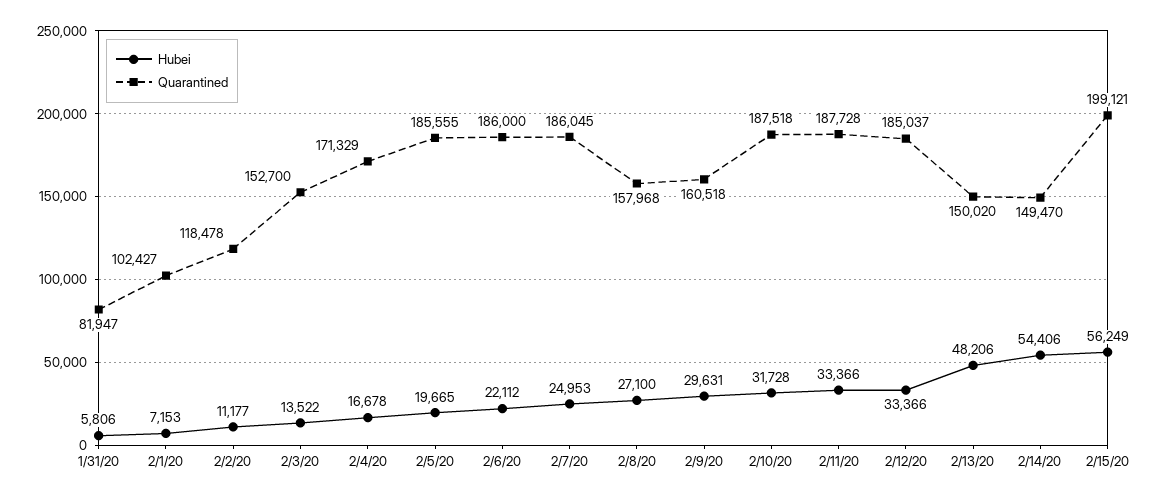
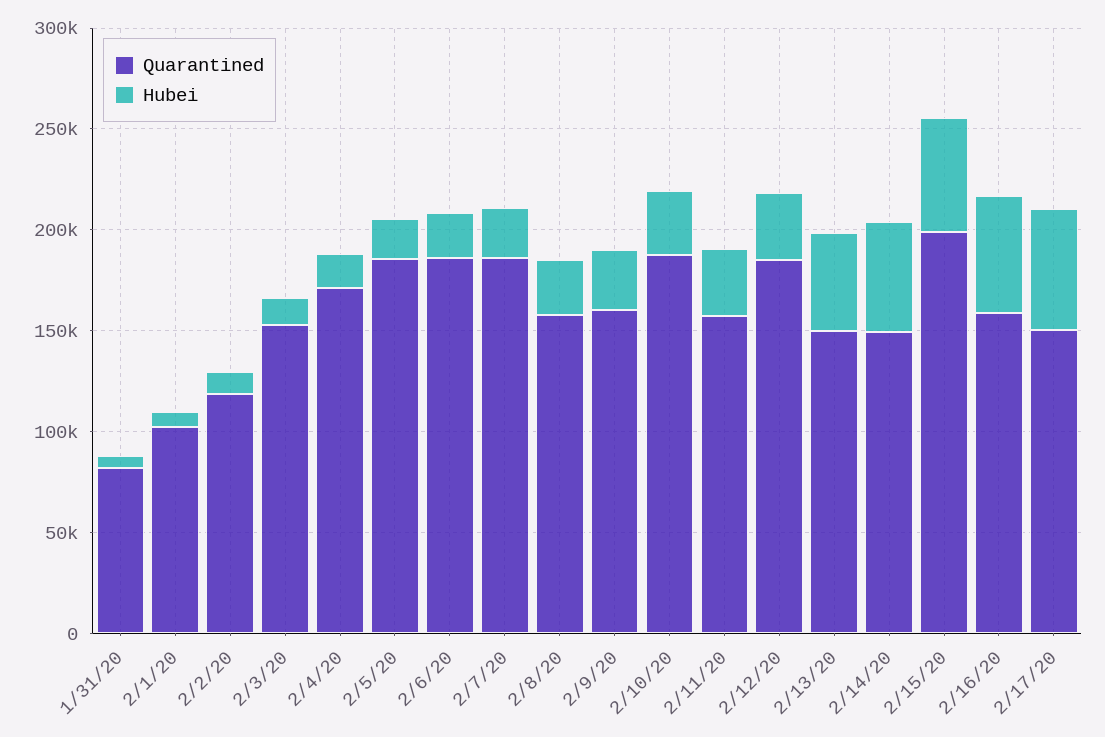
Quarantined, 2/11/20: 187728 -> 160000
Quarantined, 2/16/20: none -> 160000
Hubei, 2/16/20: none -> 60000
Quarantined, 2/17/20: none -> 150000
Hubei, 2/17/20: none -> 60000

